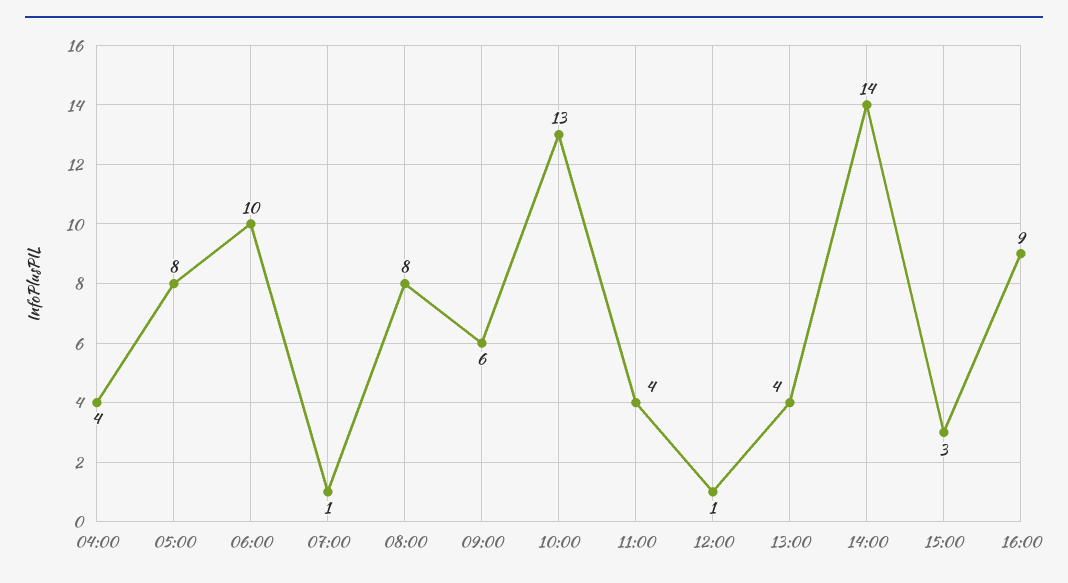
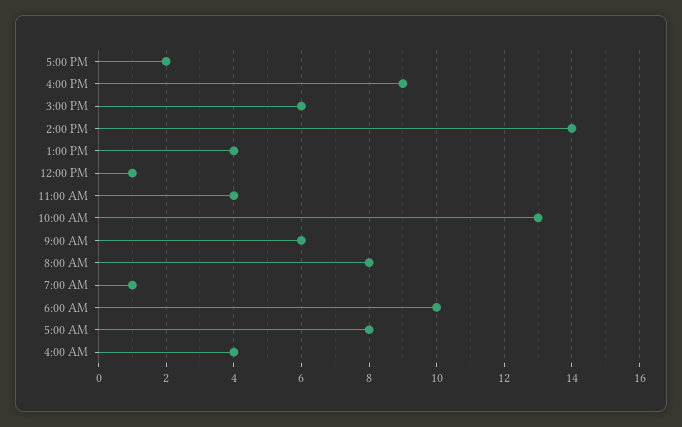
15:00: 3 -> 6
5:00 PM: none -> 2

